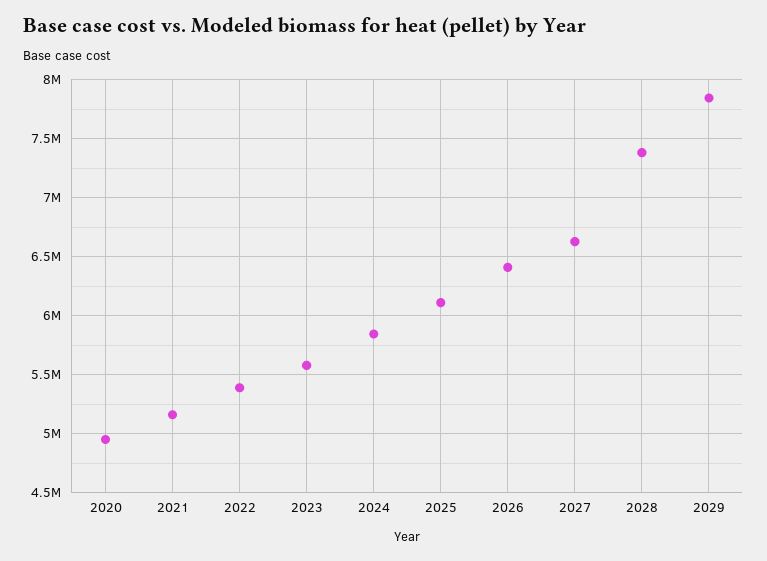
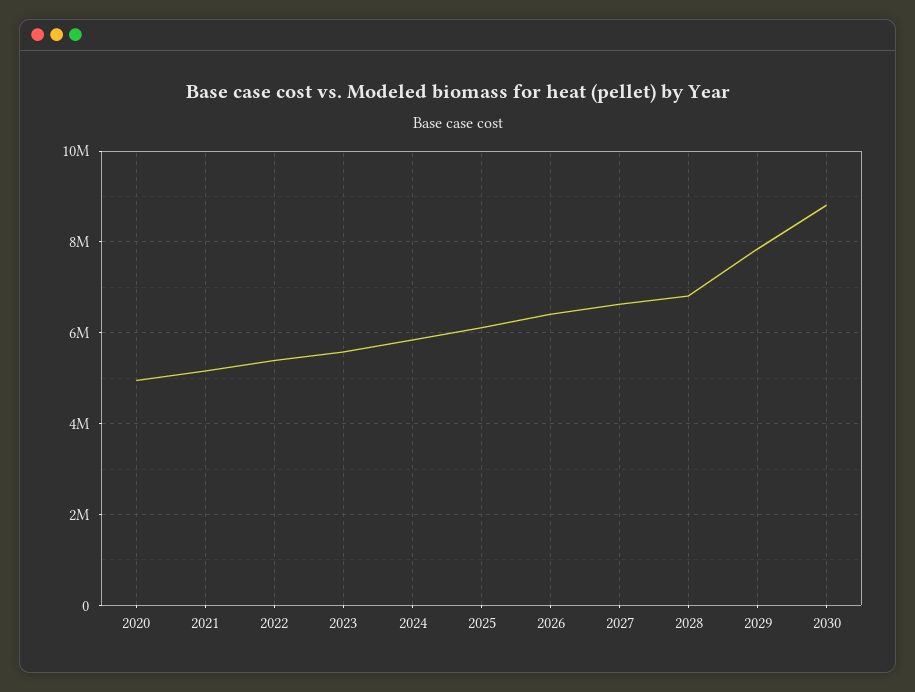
2028: 7400000 -> 6800000
2030: none -> 8800000

